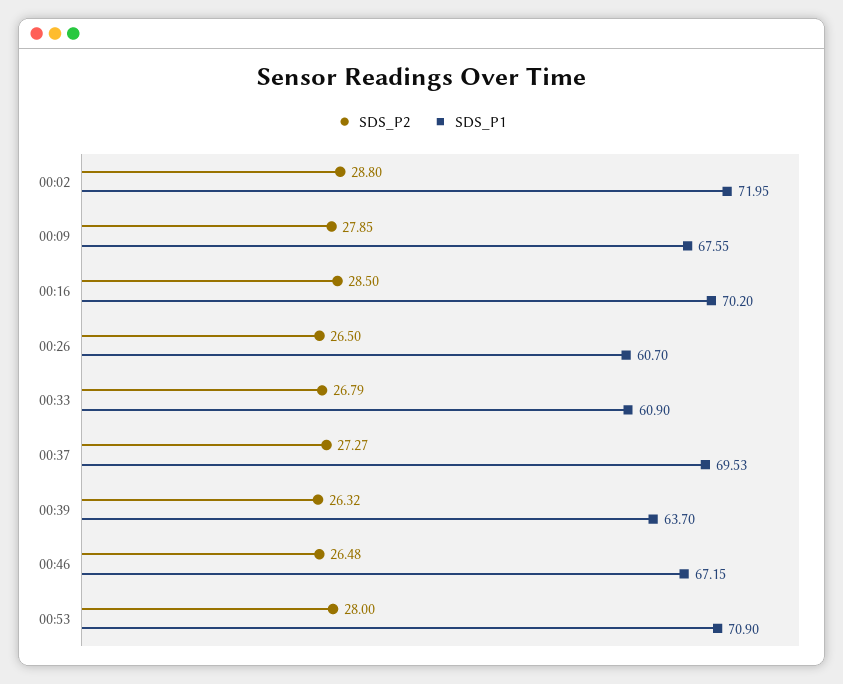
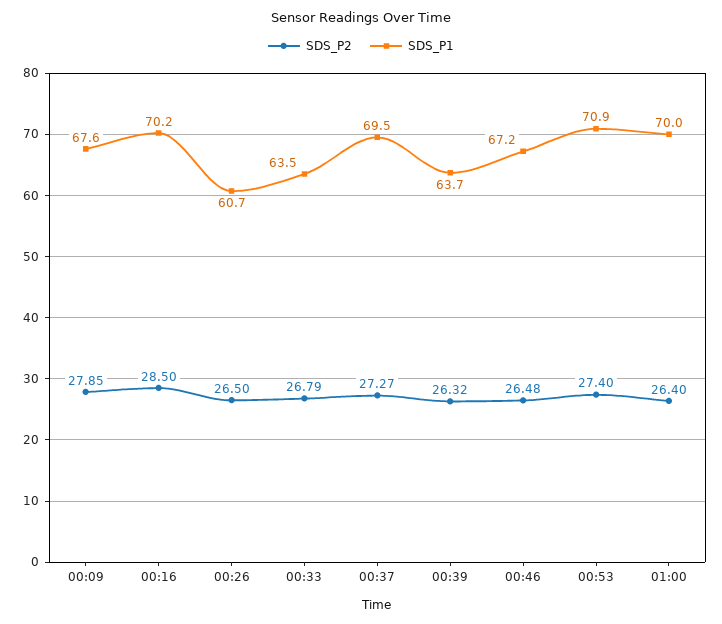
SDS_P2, 00:02: 28.8 -> none
SDS_P1, 00:02: 71.95 -> none
SDS_P1, 00:33: 60.9 -> 63.5
SDS_P2, 00:53: 28 -> 27.4
SDS_P2, 01:00: none -> 26.4
SDS_P1, 01:00: none -> 70

